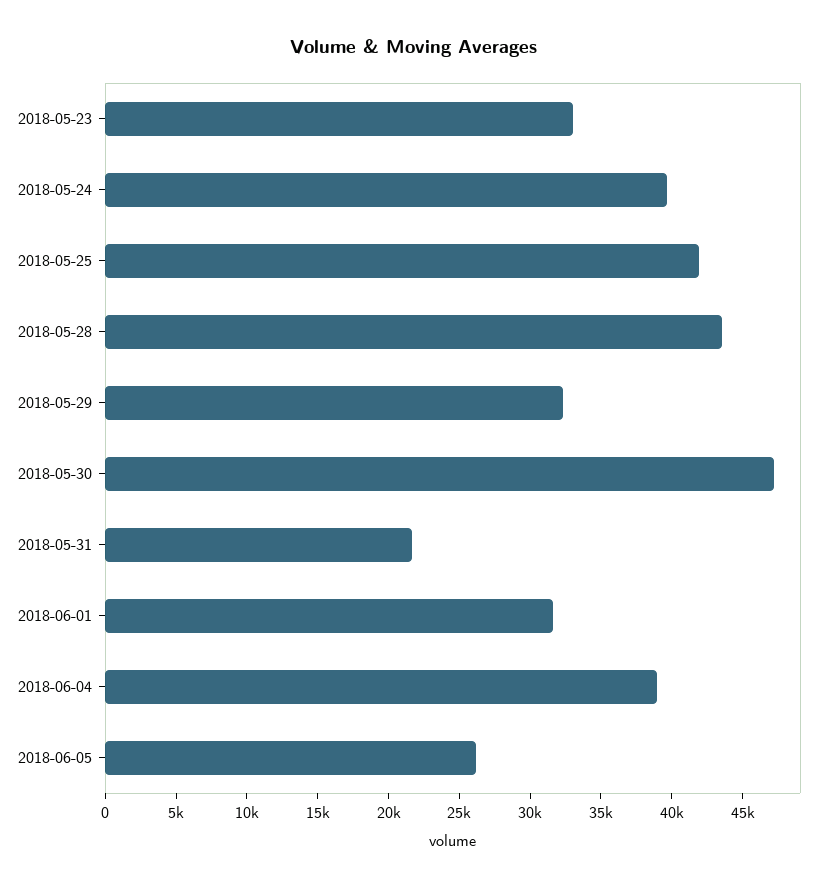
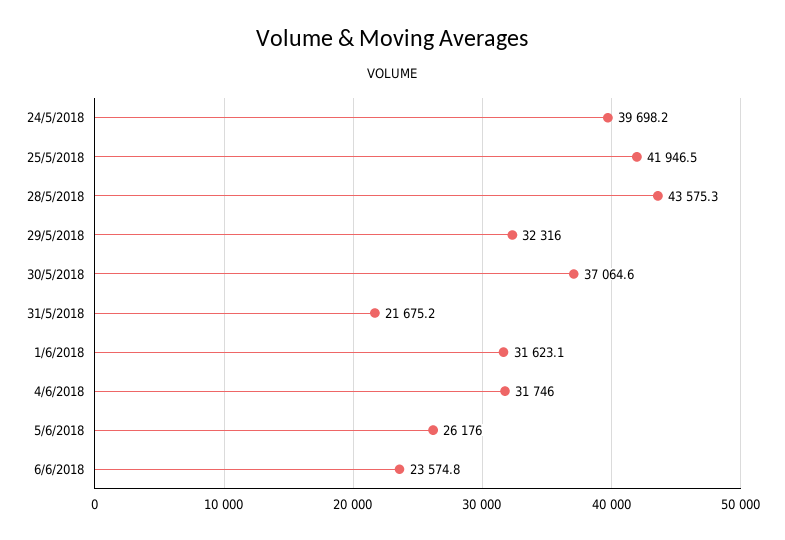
2018-05-23: 33000 -> none
2018-05-30: 47000 -> 37064.6
2018-06-04: 39000 -> 31746
6/6/2018: none -> 23574.8

